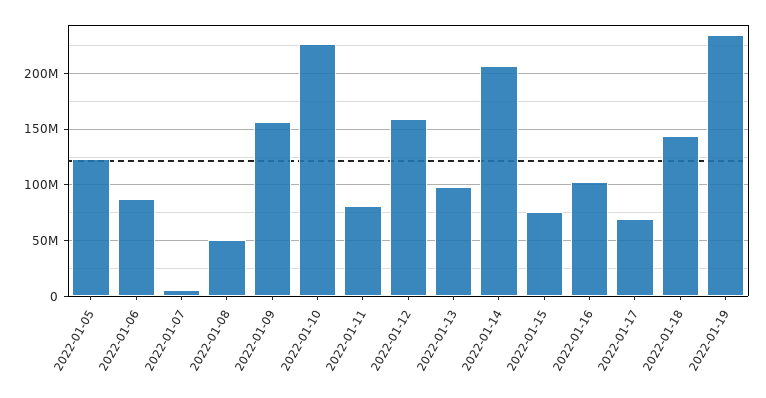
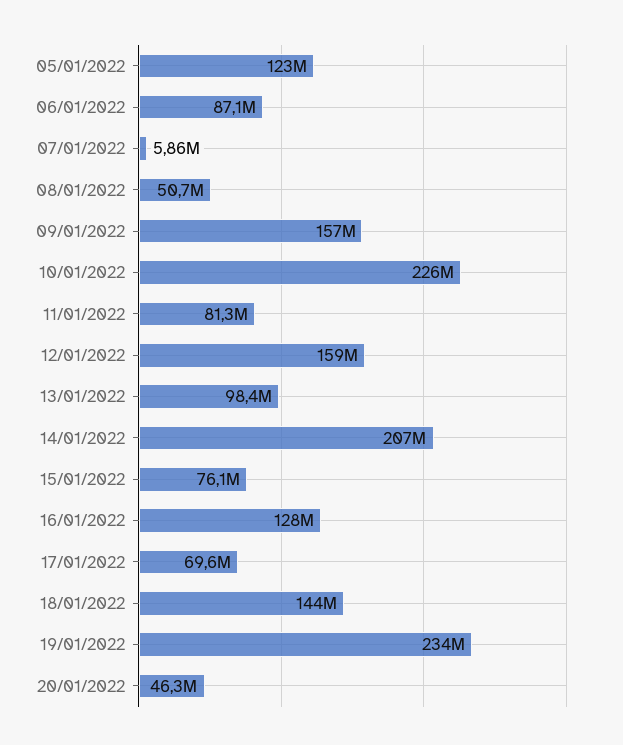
2022-01-16: 100000000 -> 128000000
20/01/2022: none -> 46300000

